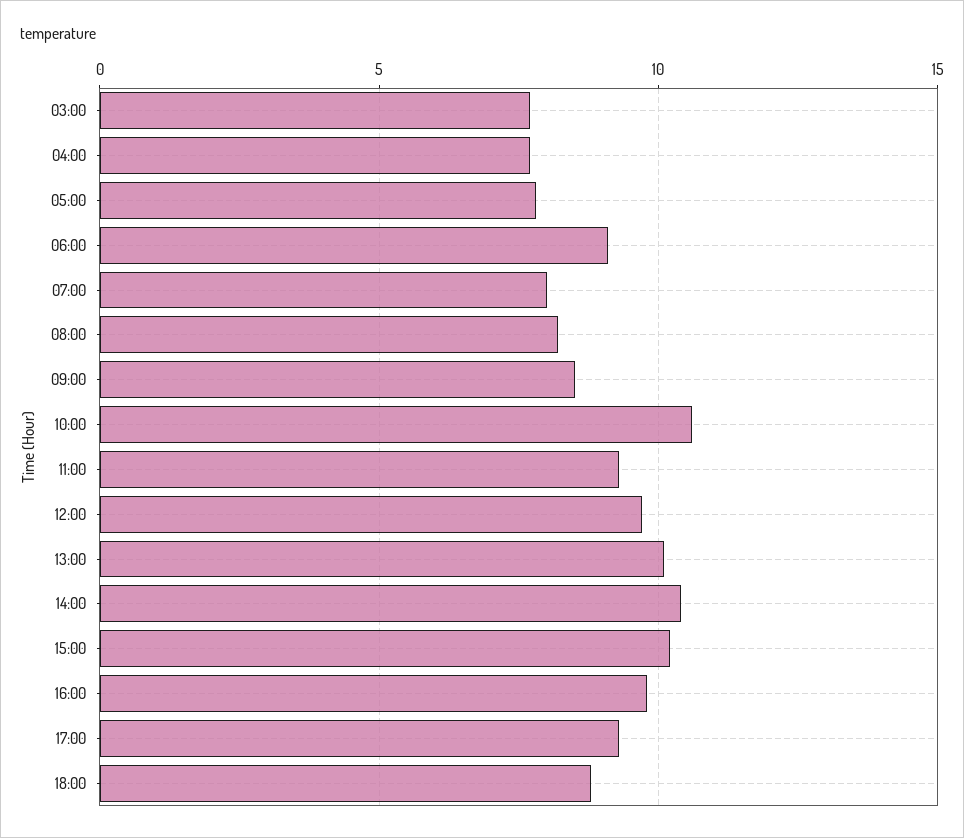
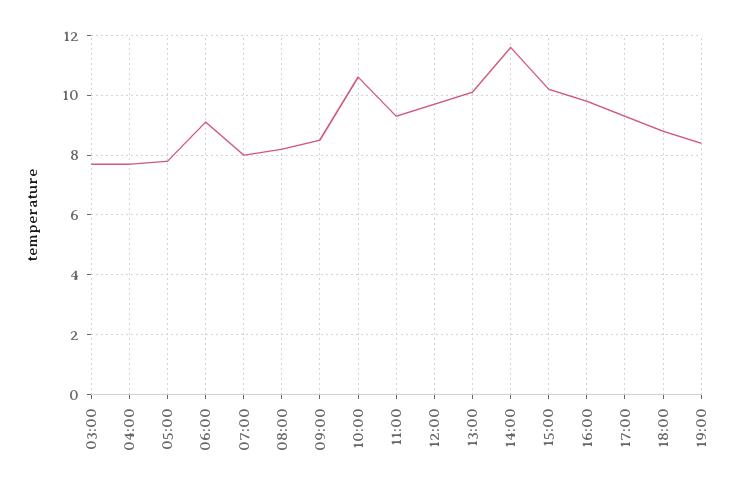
14:00: 10.5 -> 11.5
19:00: none -> 8.5

